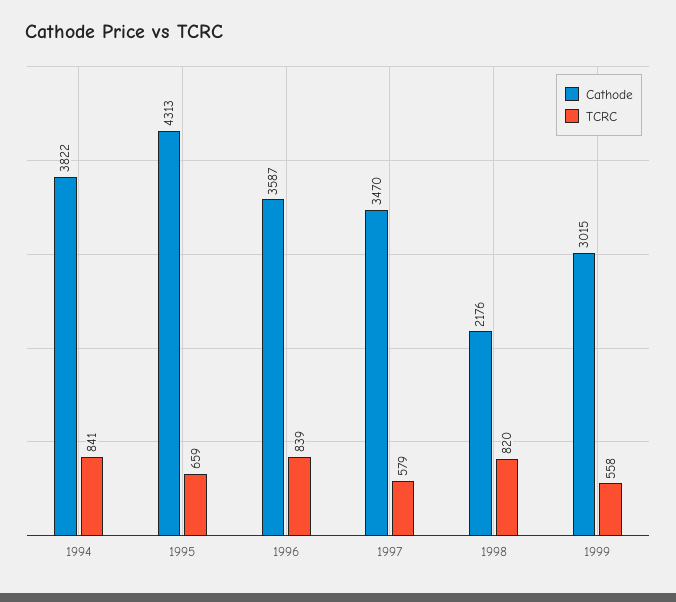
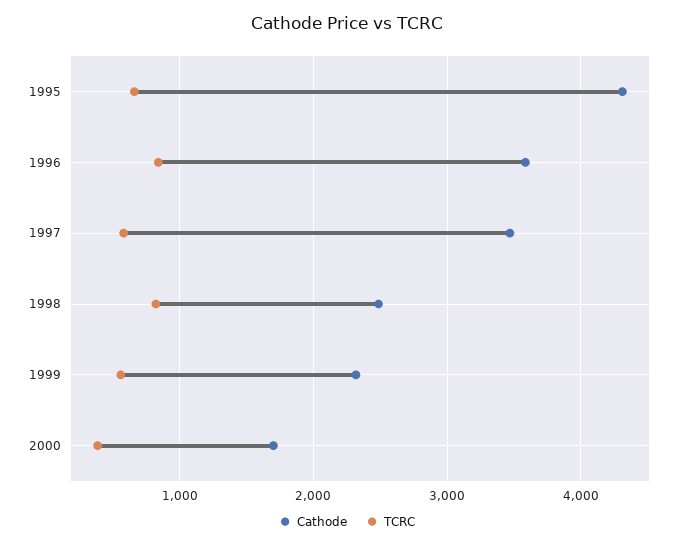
Cathode, 1994: 3822 -> none
TCRC, 1994: 841 -> none
Cathode, 1998: 2176 -> 2500
Cathode, 1999: 3015 -> 2300
Cathode, 2000: none -> 1700
TCRC, 2000: none -> 400

